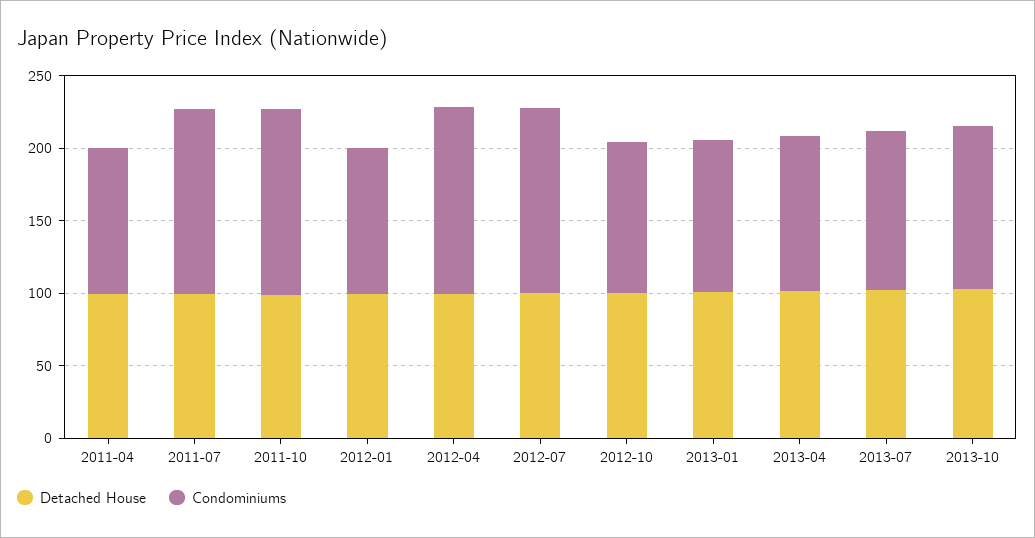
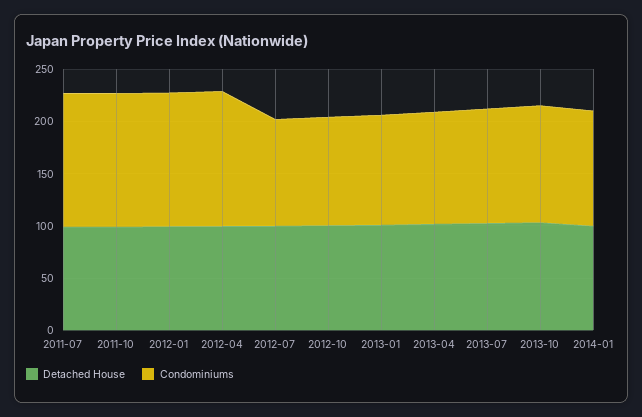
Detached House, 2011-04: 100 -> none
Condominiums, 2011-04: 100 -> none
Condominiums, 2012-01: 100 -> 130
Condominiums, 2012-07: 130 -> 100
Detached House, 2014-01: none -> 100
Condominiums, 2014-01: none -> 110

